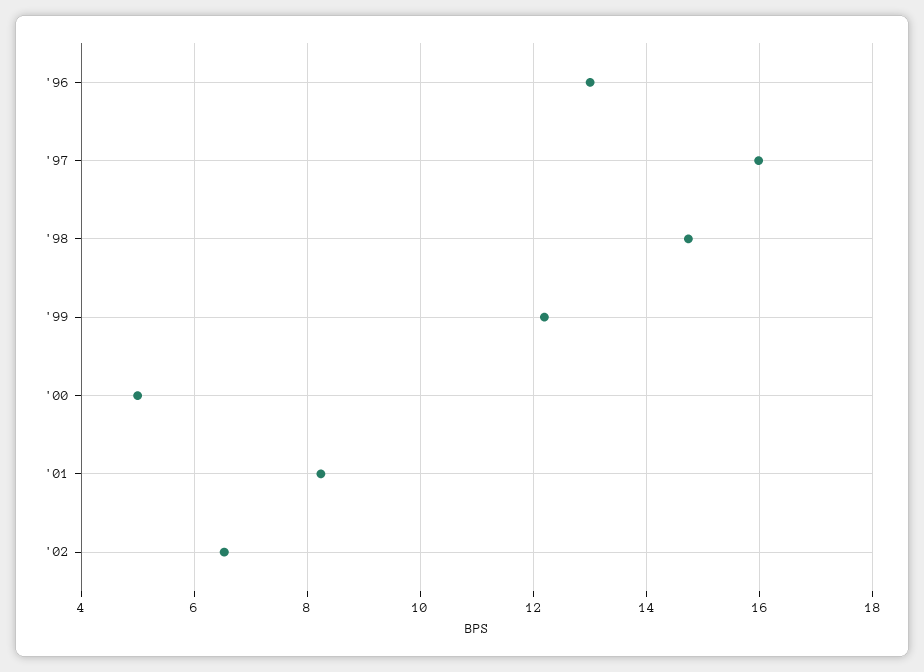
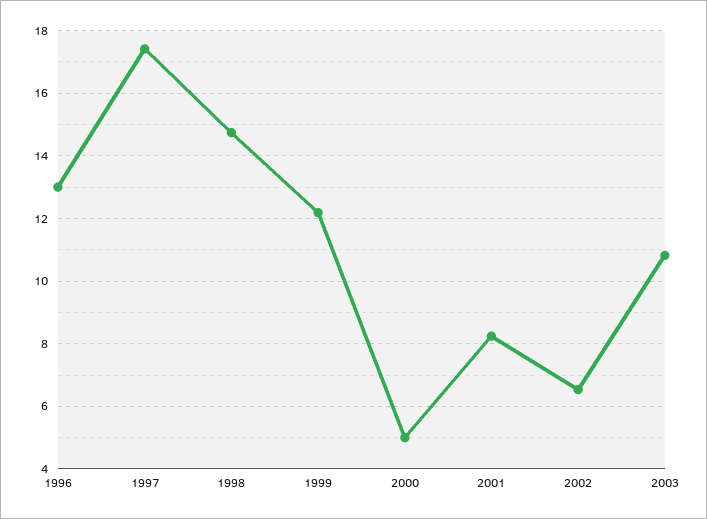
'97: 16 -> 17.4
2003: none -> 10.8

